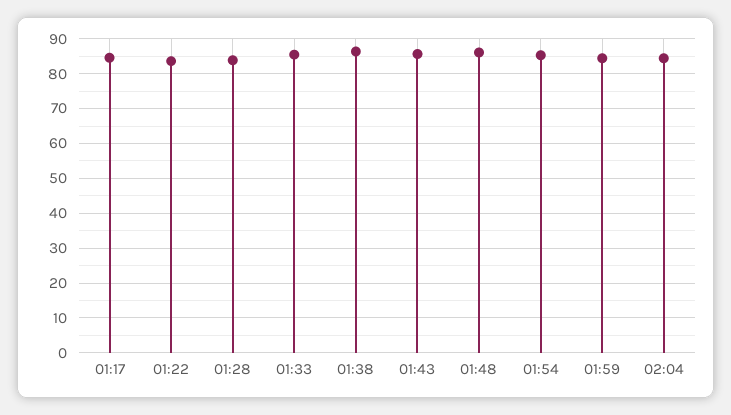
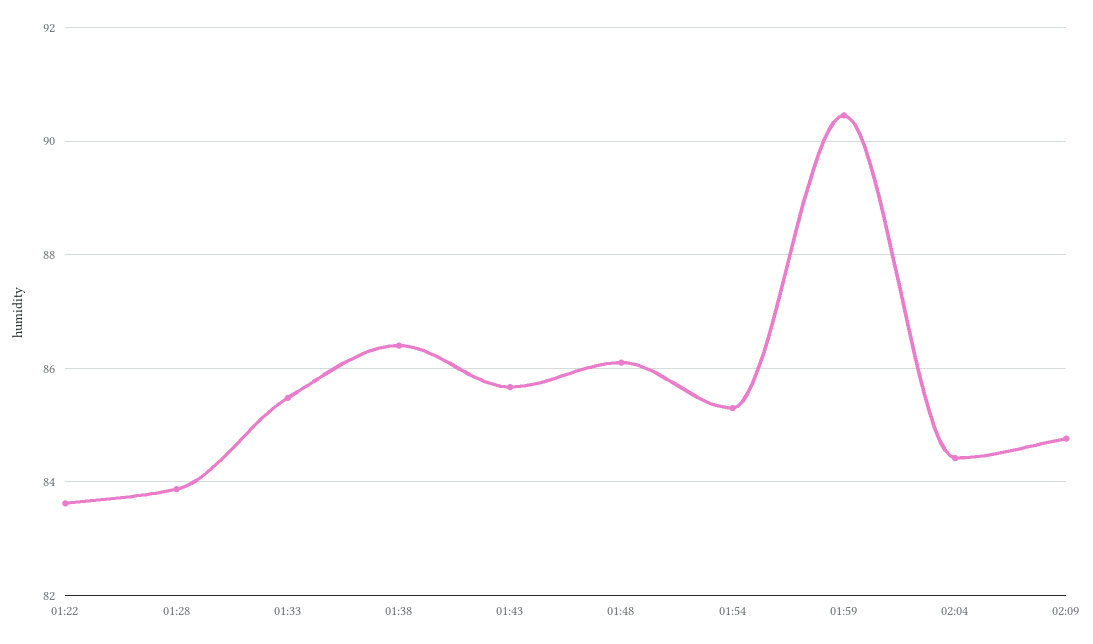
01:17: 84 -> none
01:59: 84 -> 90.4
02:09: none -> 84.8

